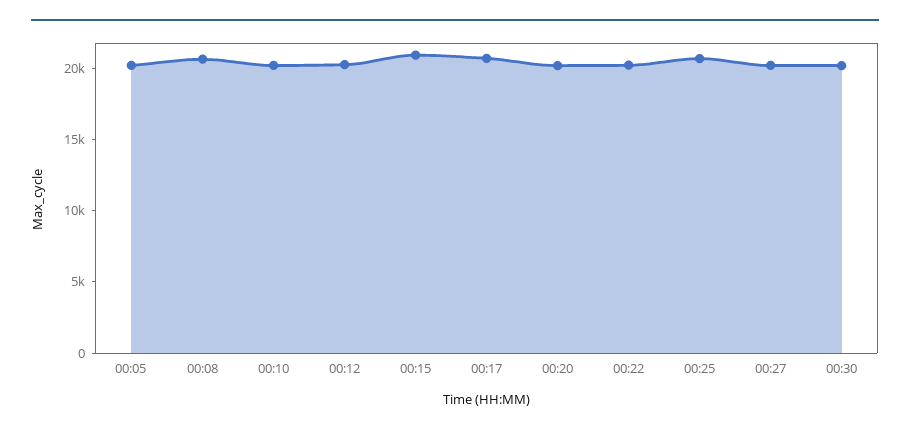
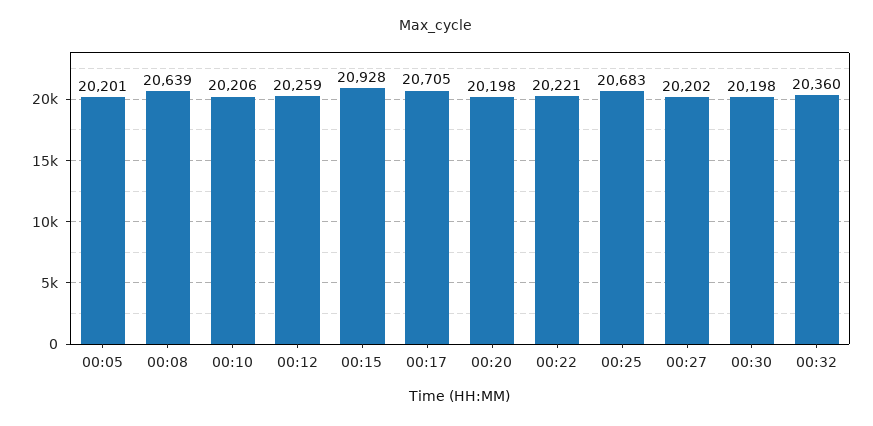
00:32: none -> 20360

